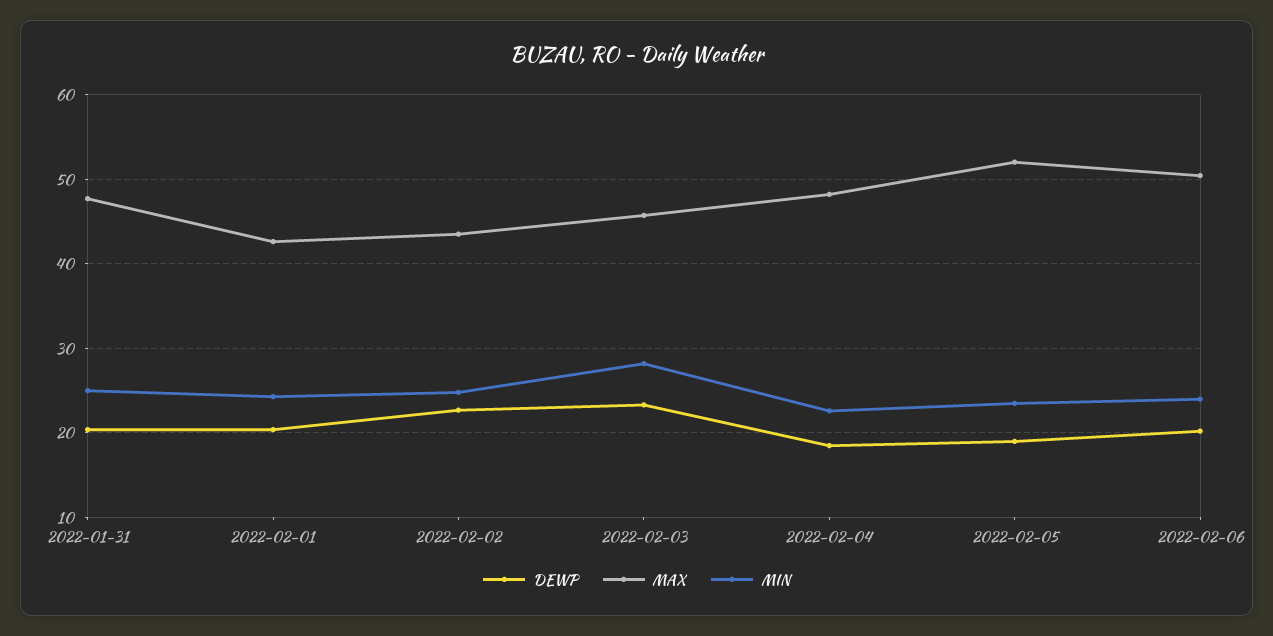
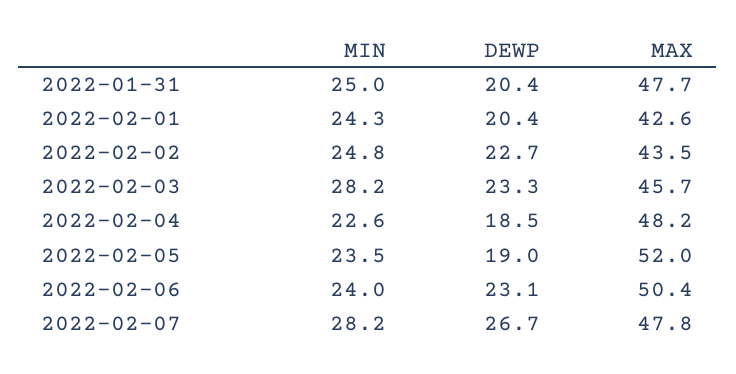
DEWP, 2022-02-06: 20 -> 23.1
MIN, 2022-02-07: none -> 28.2
DEWP, 2022-02-07: none -> 26.7
MAX, 2022-02-07: none -> 47.8

